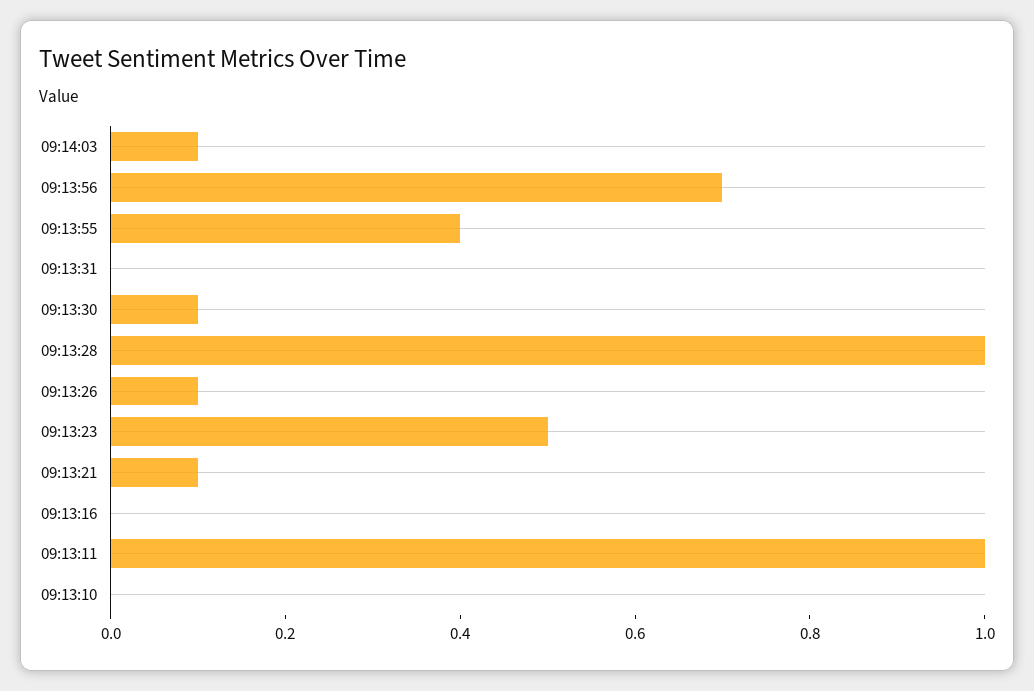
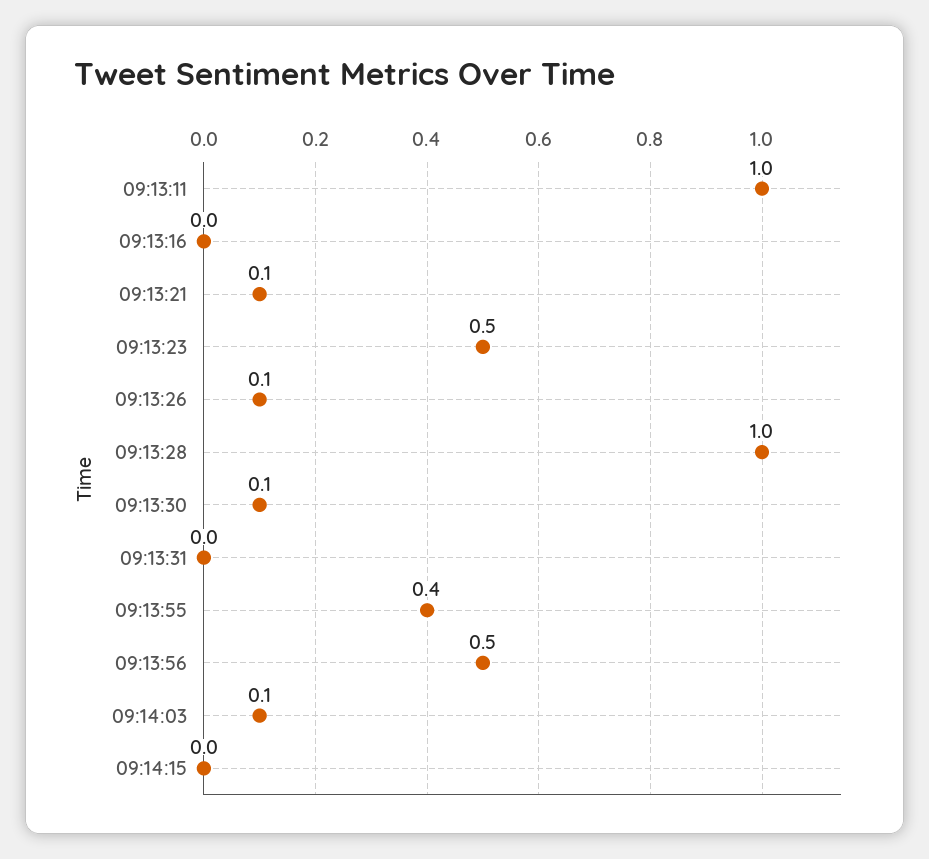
09:13:56: 0.7 -> 0.5
09:13:10: 0 -> none
09:14:15: none -> 0

